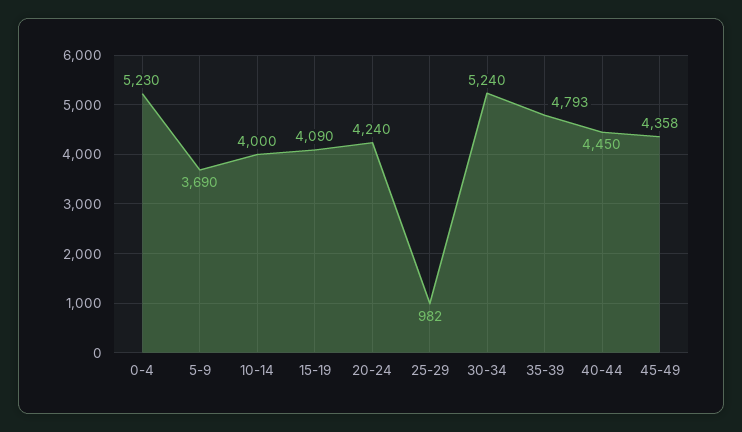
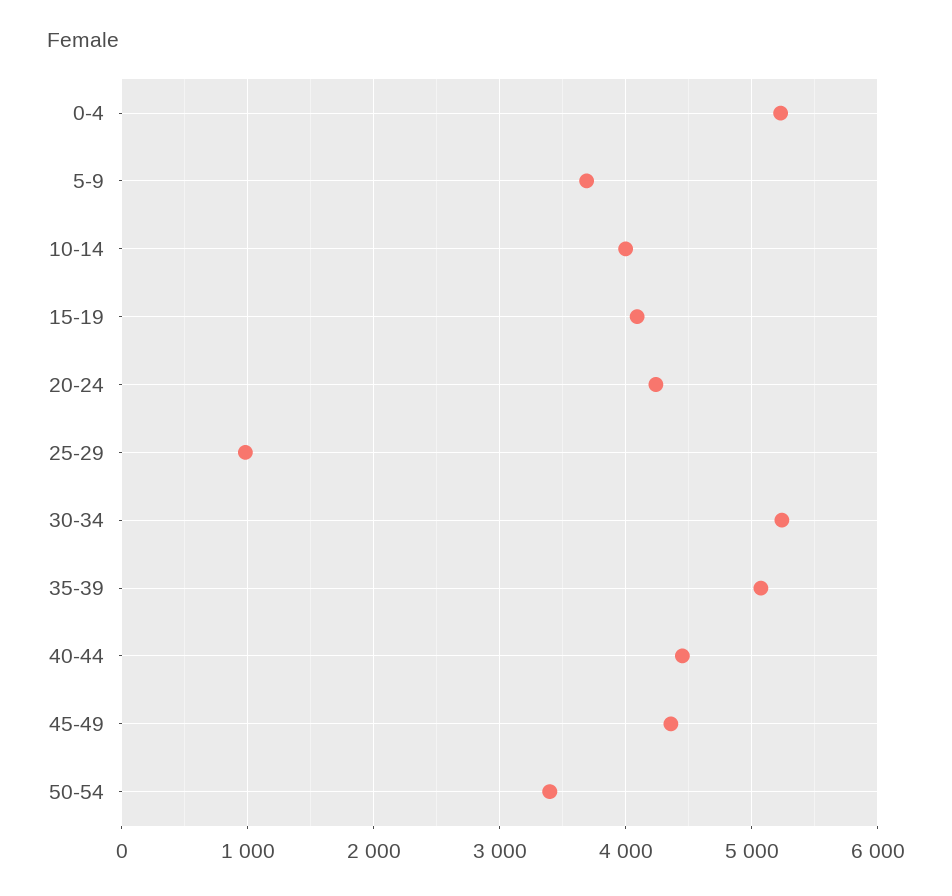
35-39: 4793 -> 5100
50-54: none -> 3400

